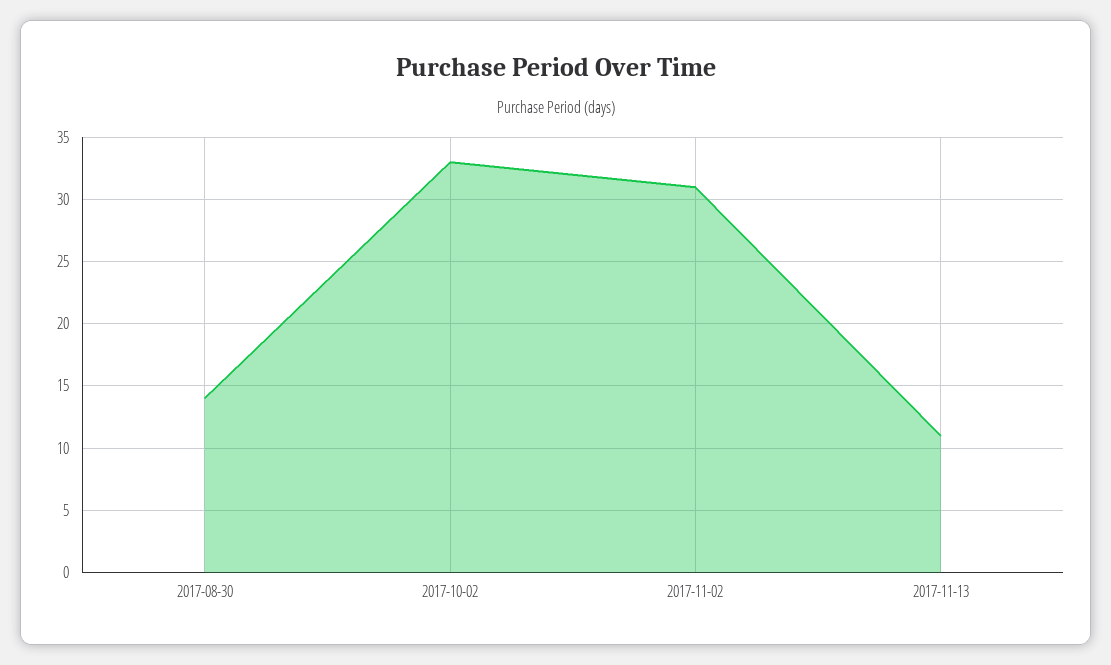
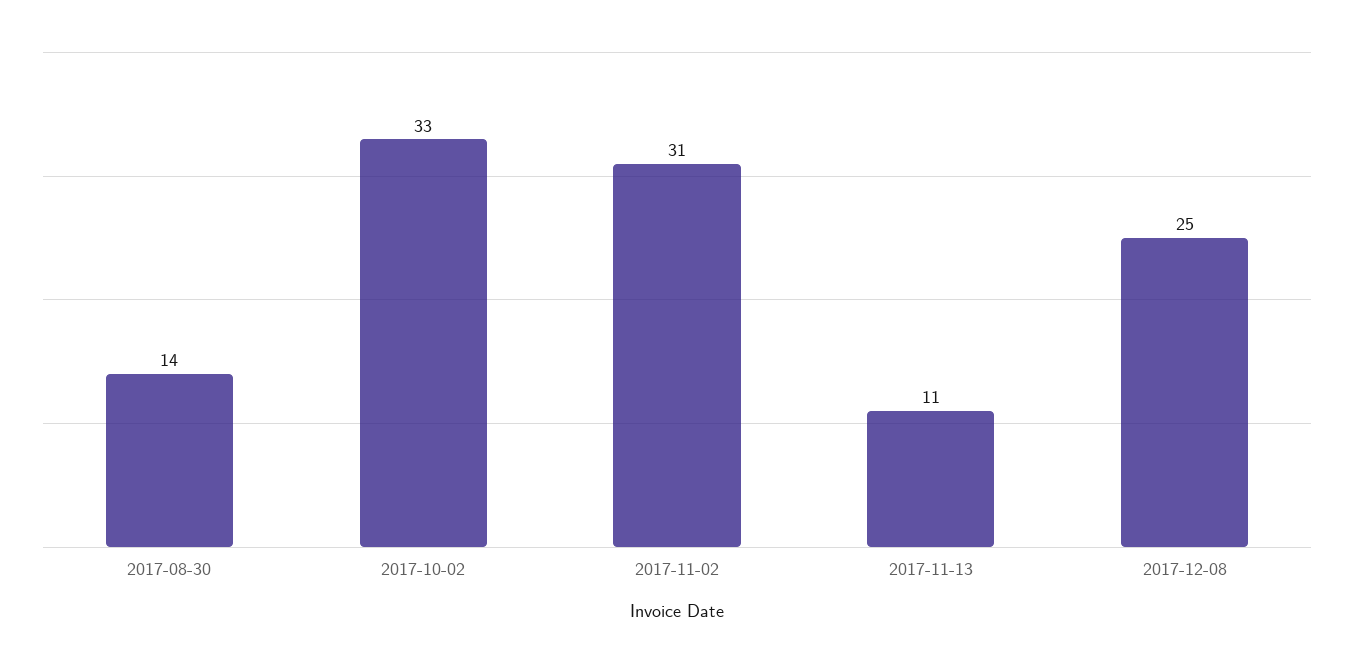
2017-12-08: none -> 25

